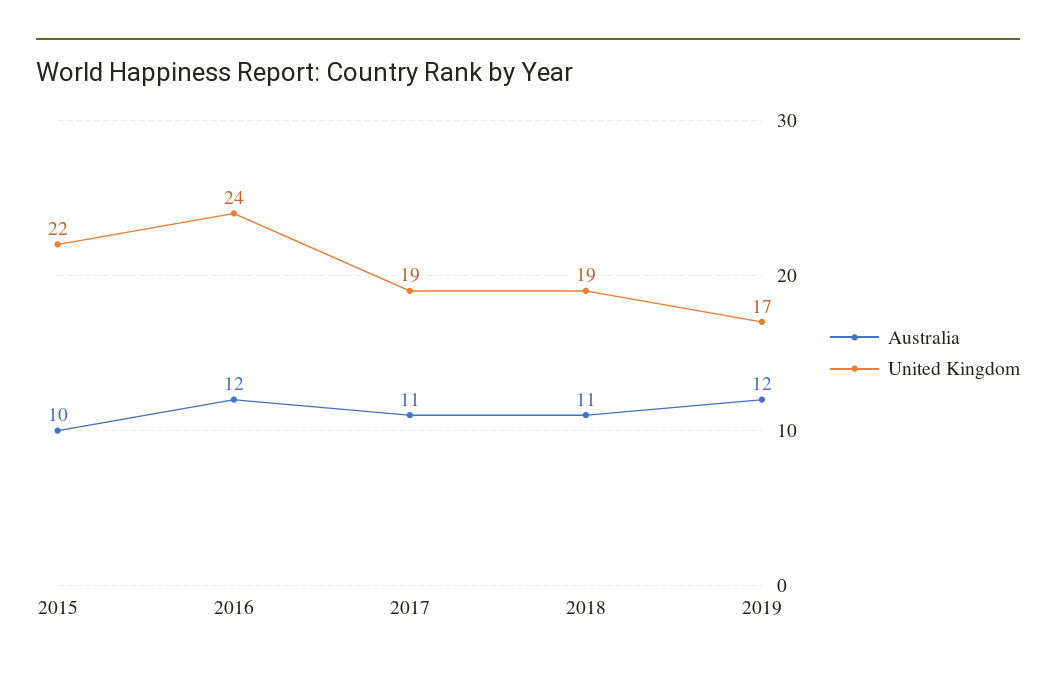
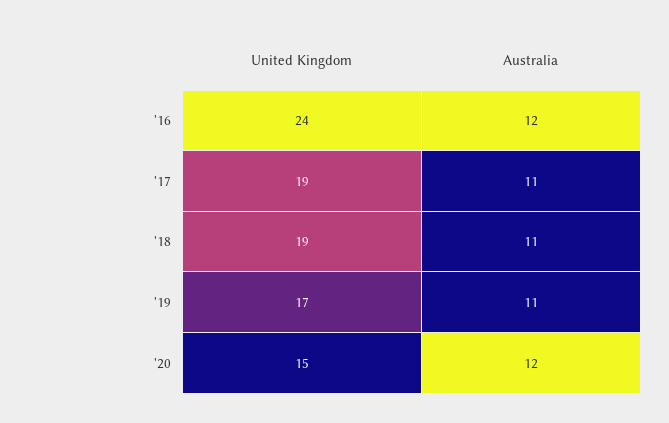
Australia, 2015: 10 -> none
United Kingdom, 2015: 22 -> none
Australia, 2019: 12 -> 11
United Kingdom, '20: none -> 15
Australia, '20: none -> 12

